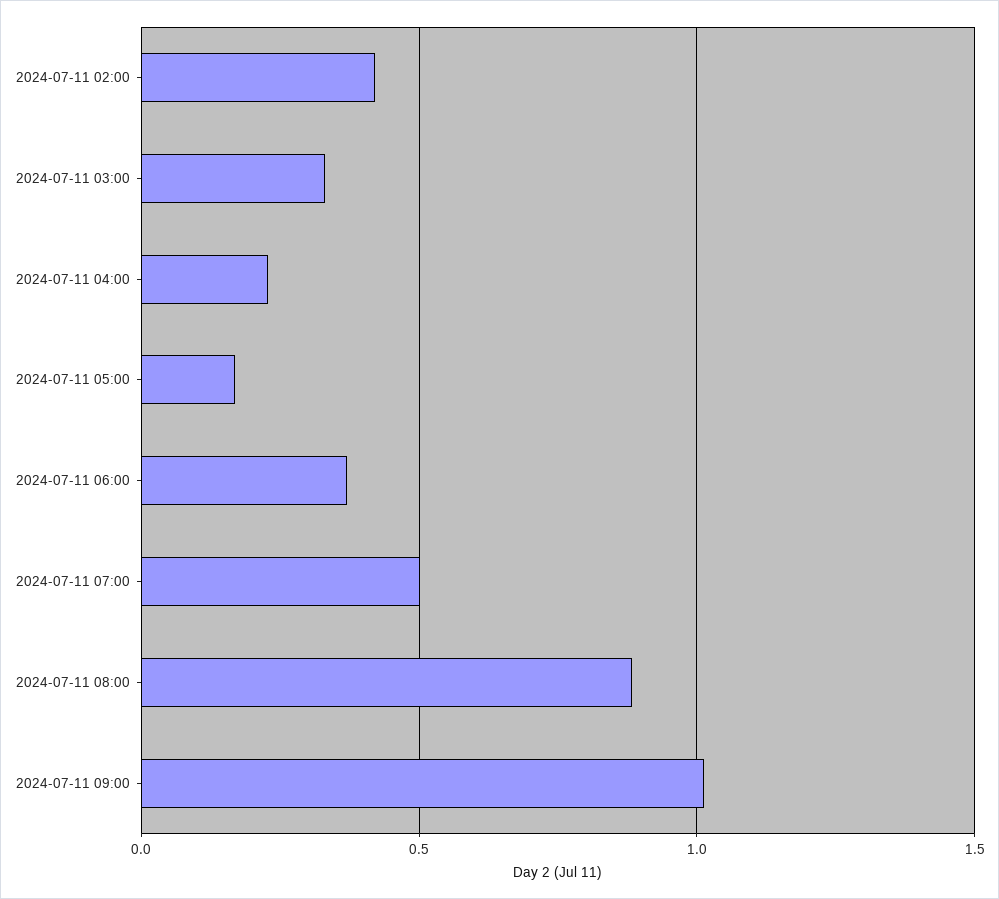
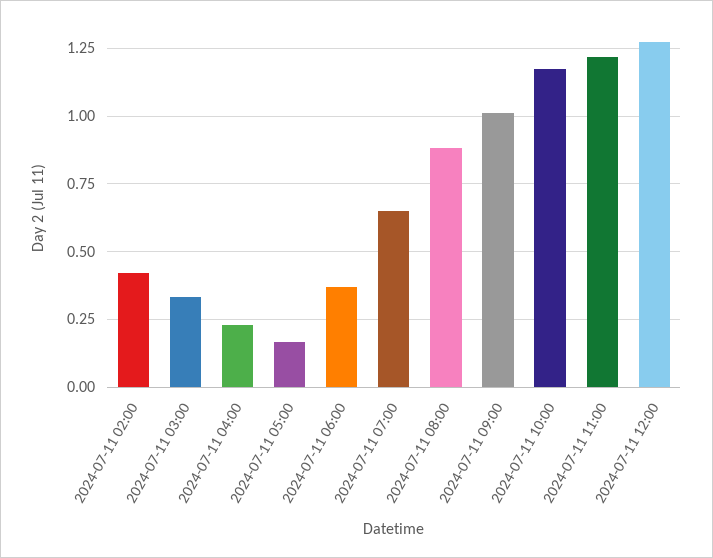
2024-07-11 07:00: 0.5 -> 0.65
2024-07-11 10:00: none -> 1.175
2024-07-11 11:00: none -> 1.225
2024-07-11 12:00: none -> 1.275

